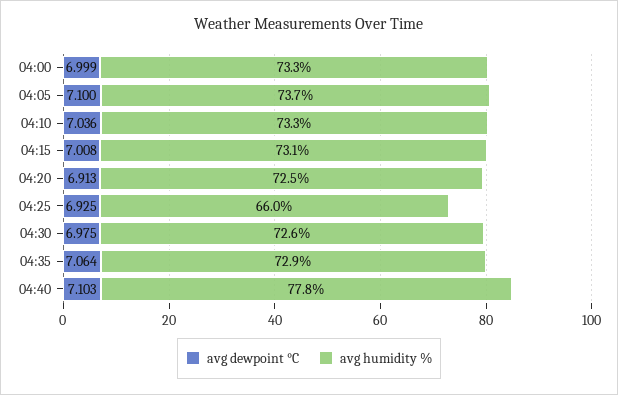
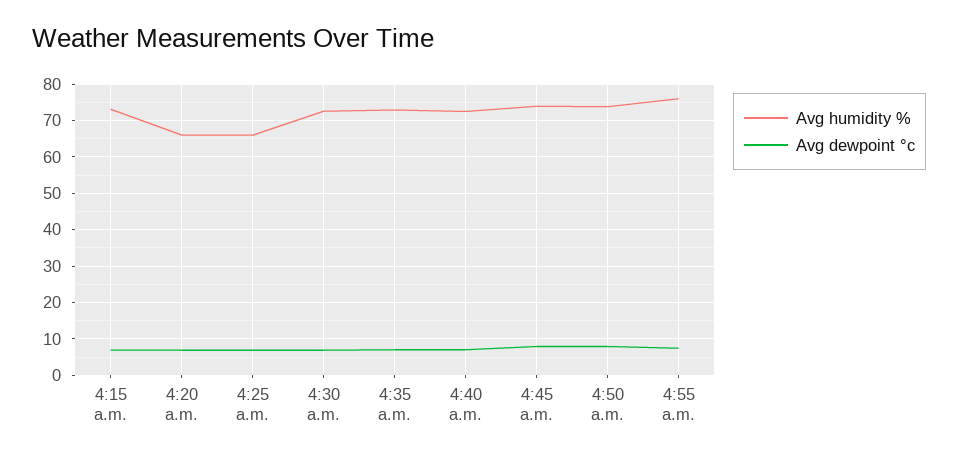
avg dewpoint °C, 04:00: 6.999 -> none
avg humidity %, 04:00: 73.3 -> none
avg dewpoint °C, 04:05: 7.1 -> none
avg humidity %, 04:05: 73.7 -> none
avg dewpoint °C, 04:10: 7.036 -> none
avg humidity %, 04:10: 73.3 -> none
avg humidity %, 04:20: 72.5 -> 66
avg humidity %, 04:40: 77.8 -> 72
avg humidity %, 4:45 a.m.: none -> 74
avg dewpoint °C, 4:45 a.m.: none -> 8
avg humidity %, 4:50 a.m.: none -> 74
avg dewpoint °C, 4:50 a.m.: none -> 8
avg humidity %, 4:55 a.m.: none -> 76
avg dewpoint °C, 4:55 a.m.: none -> 8

